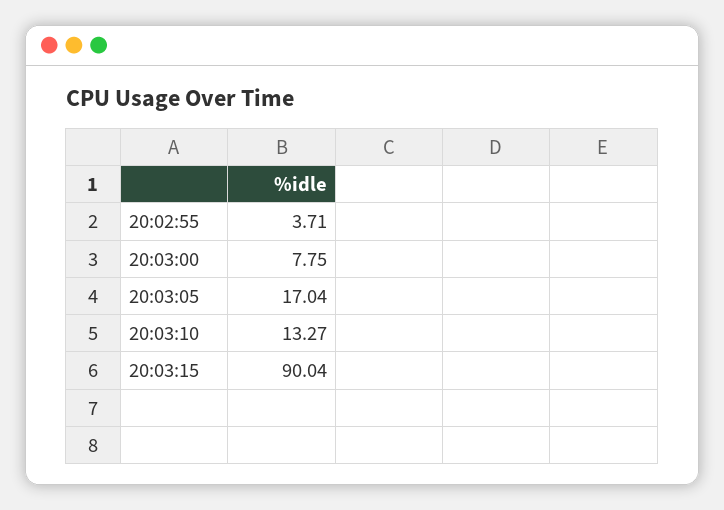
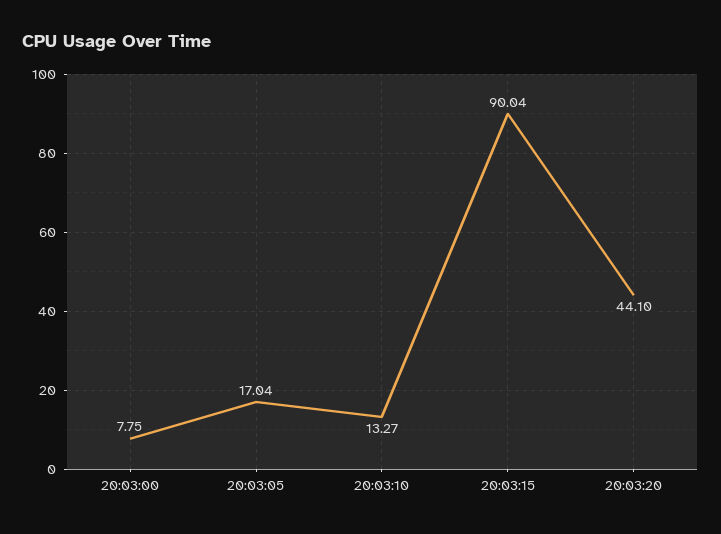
20:02:55: 3.71 -> none
20:03:20: none -> 44.1

